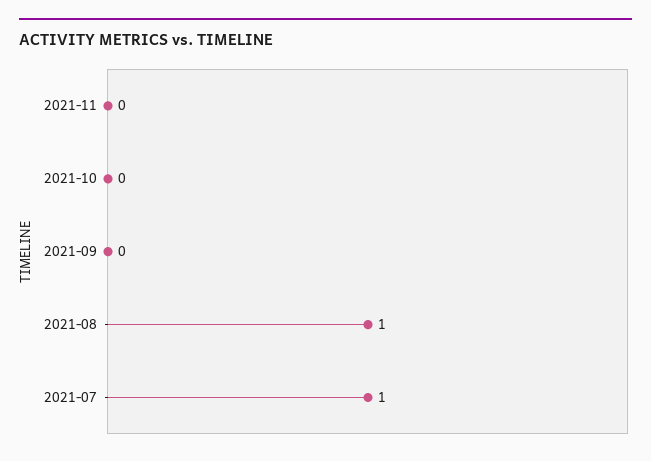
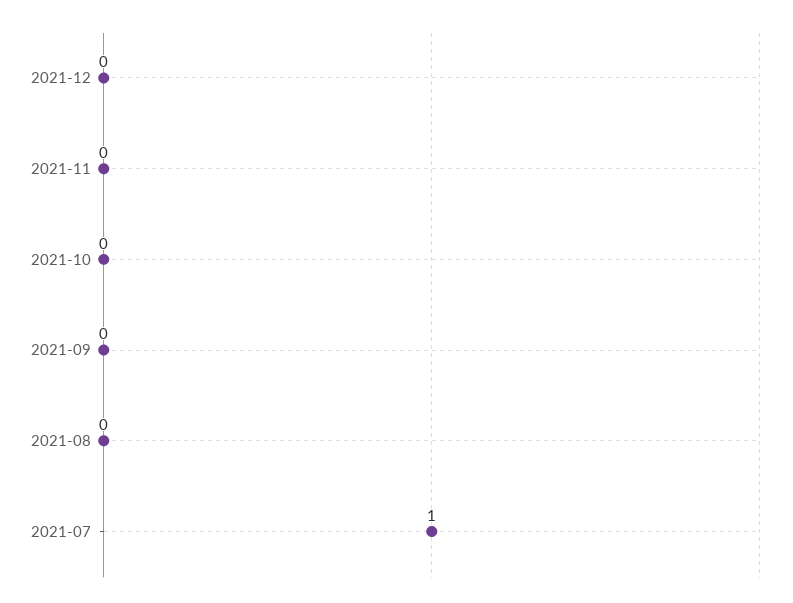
2021-08: 1 -> 0
2021-12: none -> 0

